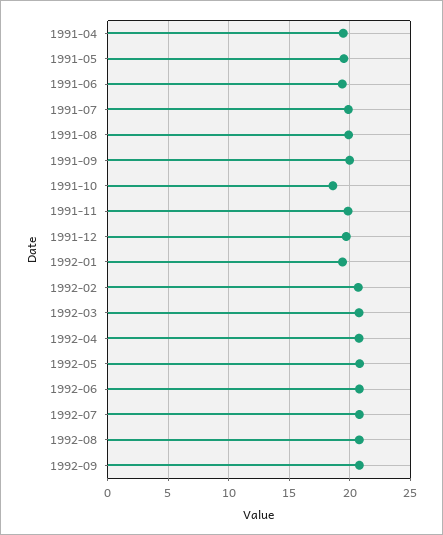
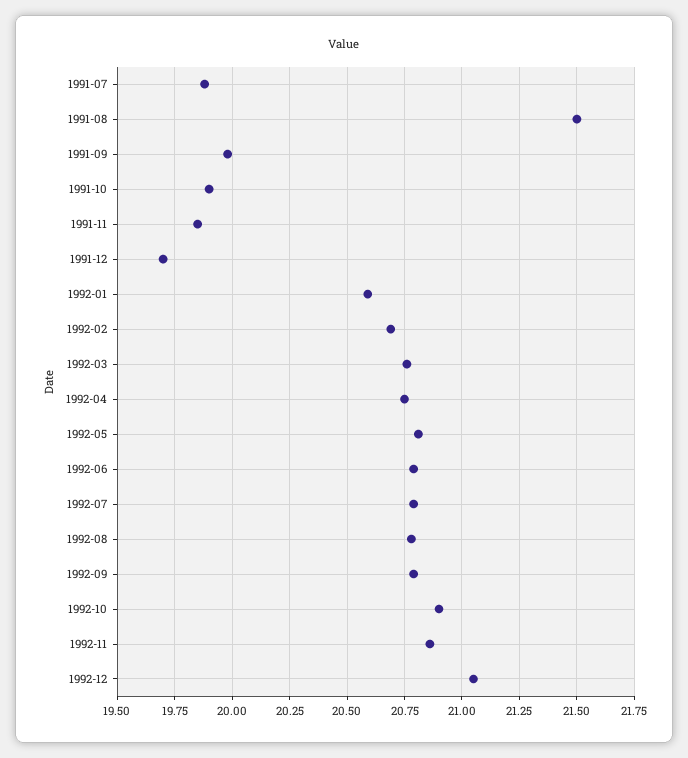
1991-04: 19.5 -> none
1991-05: 19.5 -> none
1991-06: 19.5 -> none
1991-08: 20 -> 21.5
1991-10: 18.5 -> 19.9
1992-01: 19.5 -> 20.6
1992-10: none -> 20.9
1992-11: none -> 20.85
1992-12: none -> 21.05

